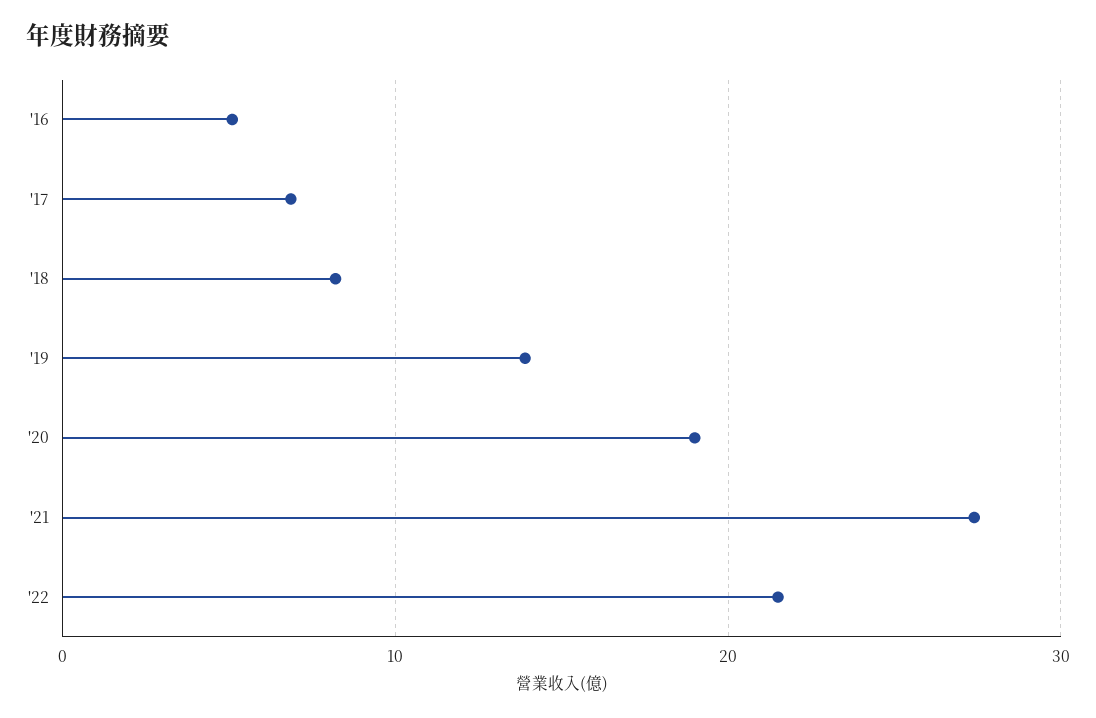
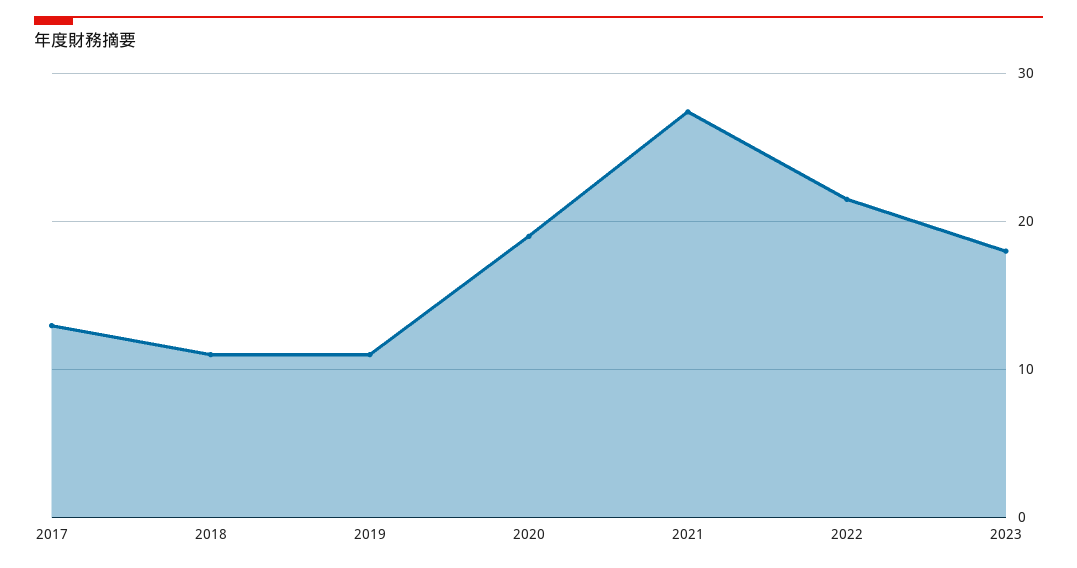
'16: 5 -> none
'17: 7 -> 13
'18: 8 -> 11
'19: 14 -> 11
2023: none -> 18

